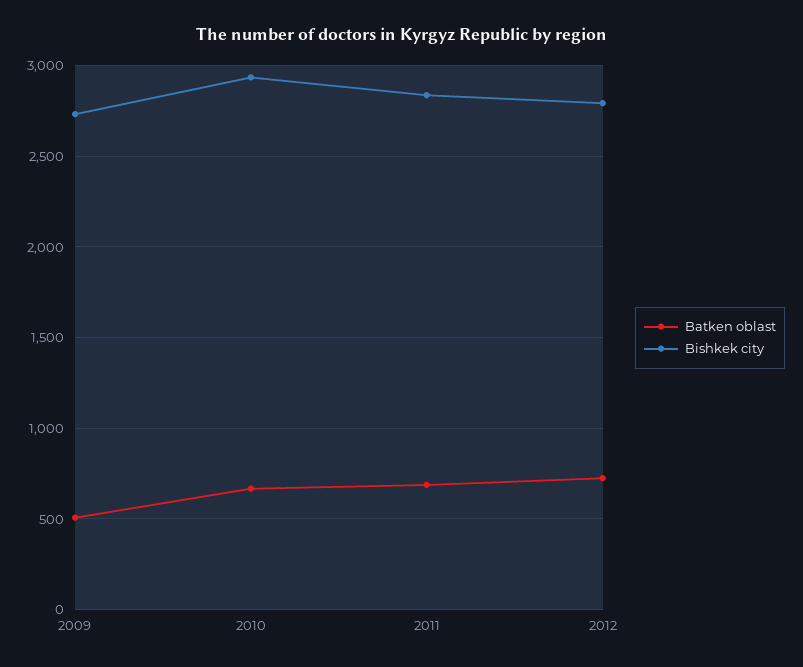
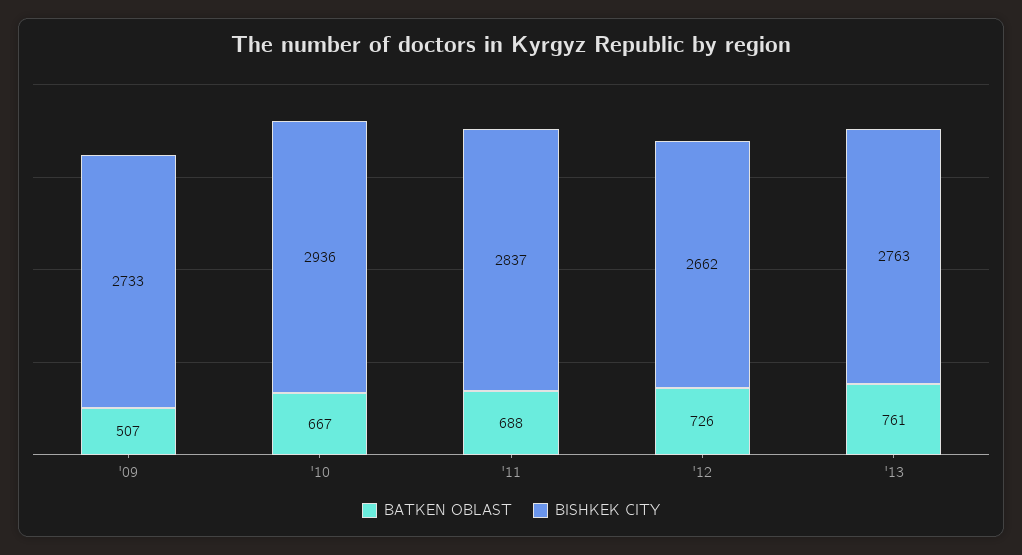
Bishkek city, 2012: 2800 -> 2662
Batken oblast, '13: none -> 761
Bishkek city, '13: none -> 2763

